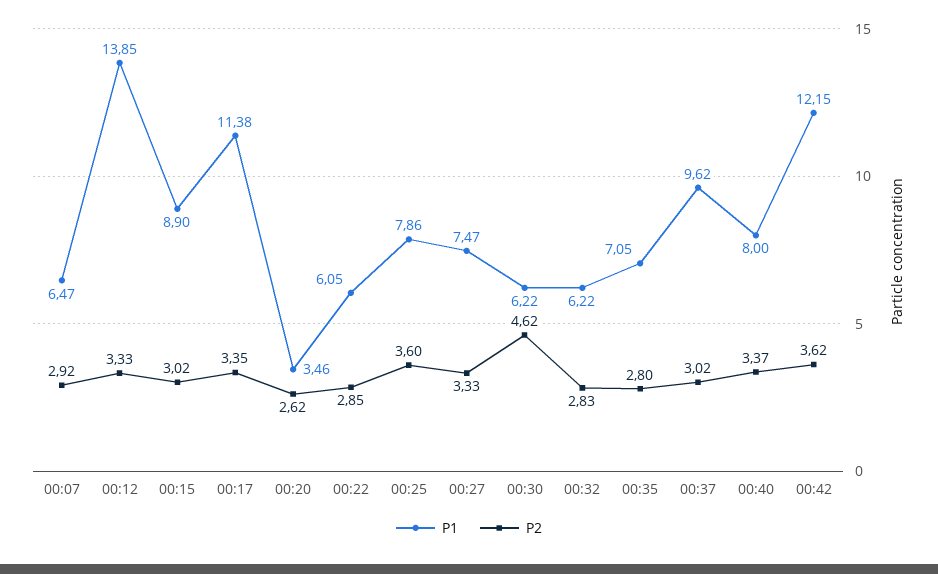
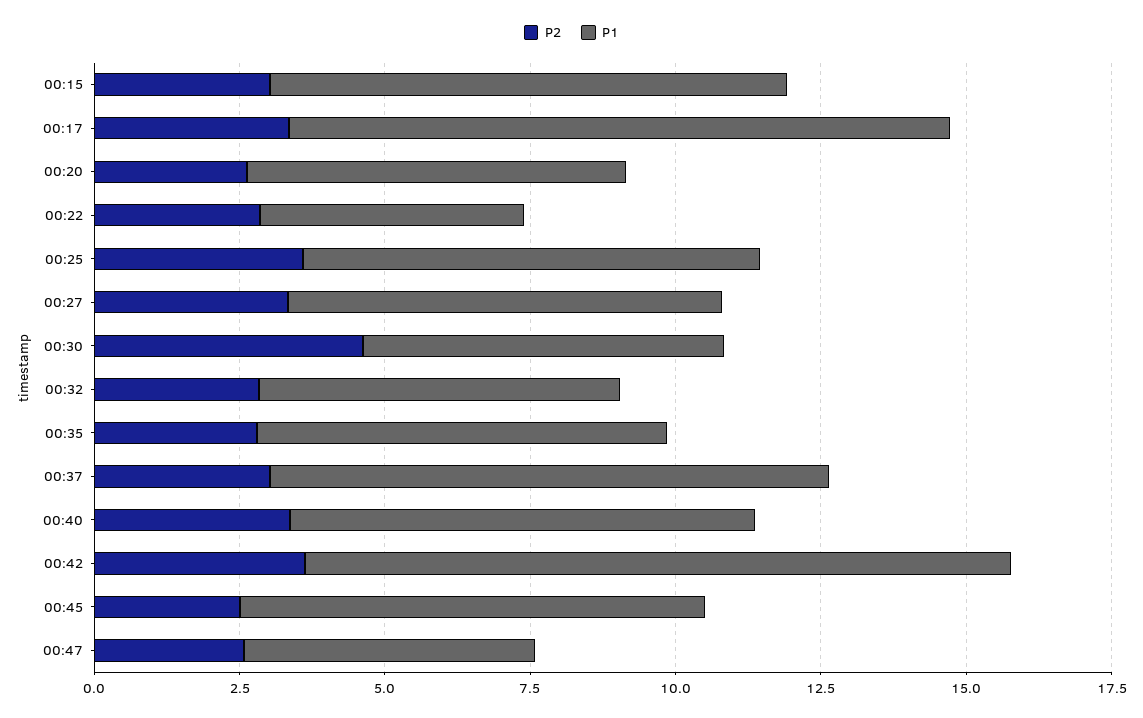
P1, 00:07: 6.47 -> none
P2, 00:07: 2.92 -> none
P1, 00:12: 13.85 -> none
P2, 00:12: 3.33 -> none
P1, 00:20: 3.46 -> 6.5
P1, 00:22: 6.05 -> 4.5
P2, 00:45: none -> 2.5
P1, 00:45: none -> 8
P2, 00:47: none -> 2.5
P1, 00:47: none -> 5

